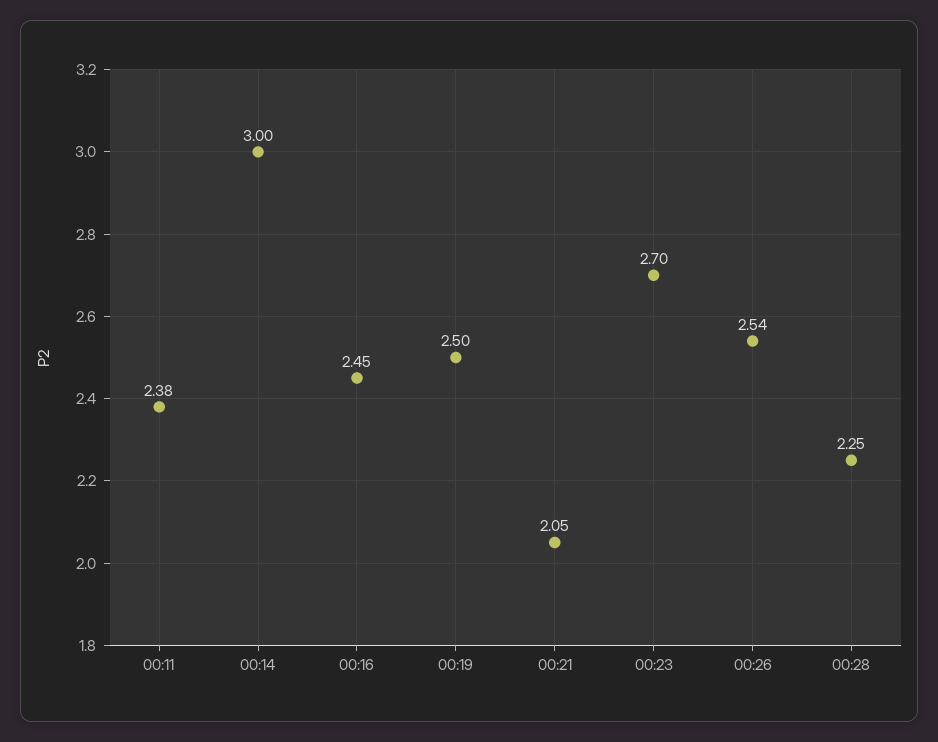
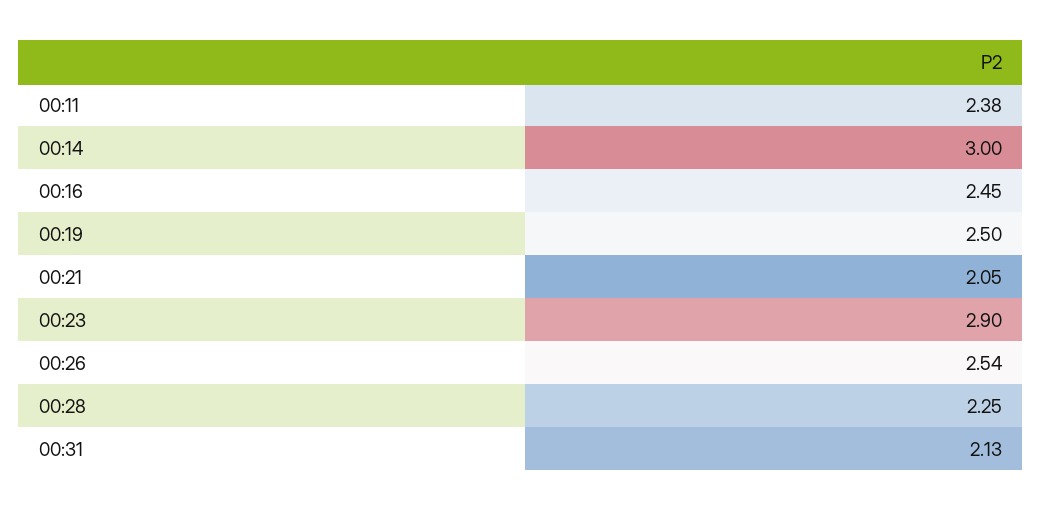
00:23: 2.7 -> 2.9
00:31: none -> 2.13

